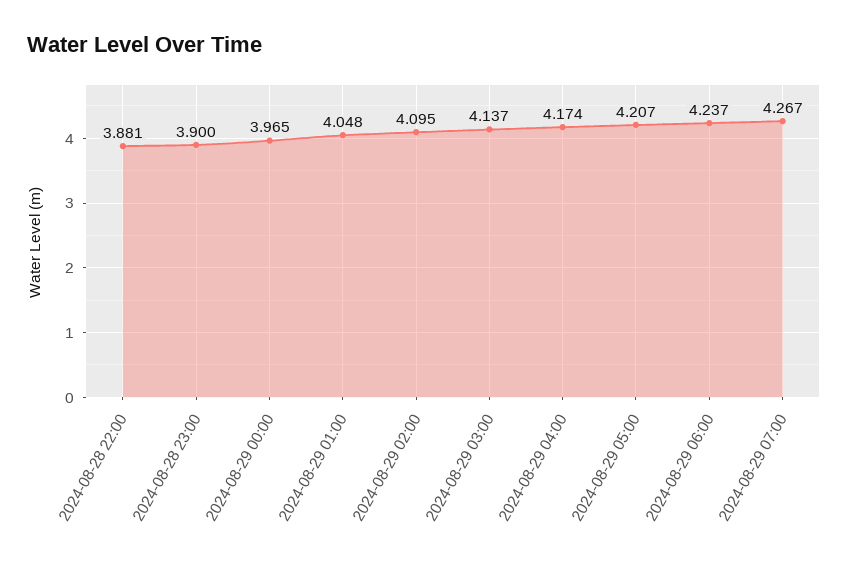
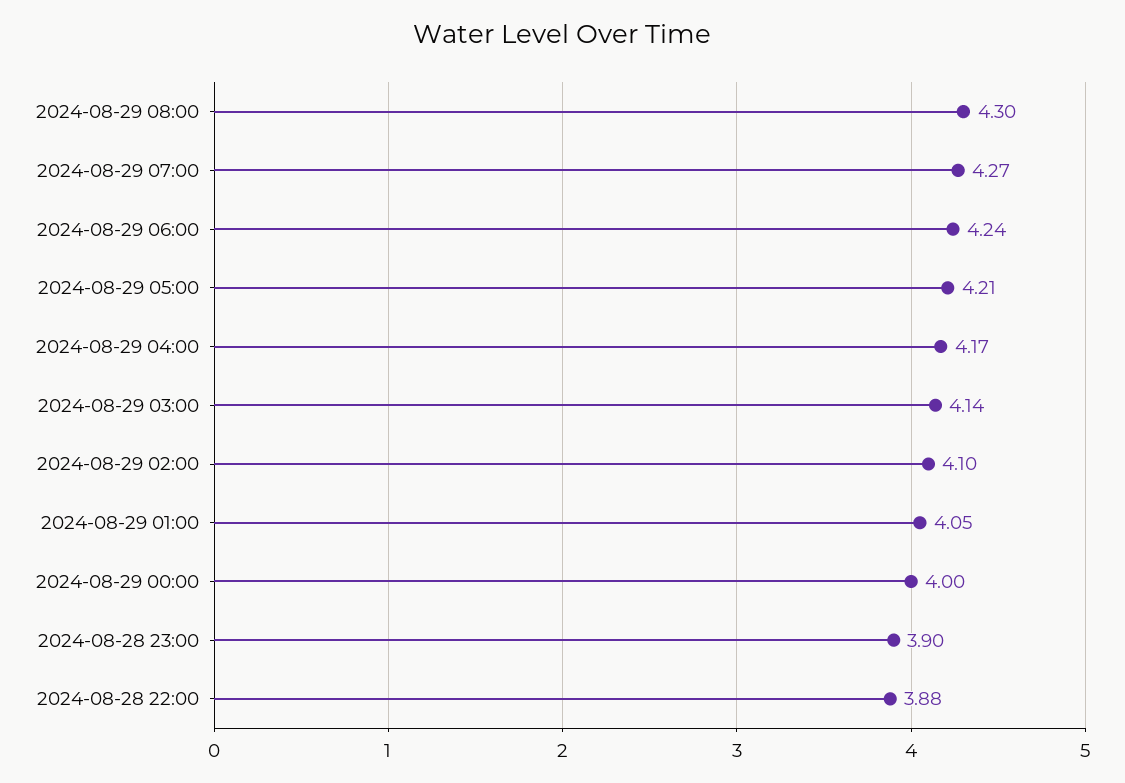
2024-08-29 00:00: 3.965 -> 4
2024-08-29 08:00: none -> 4.3

